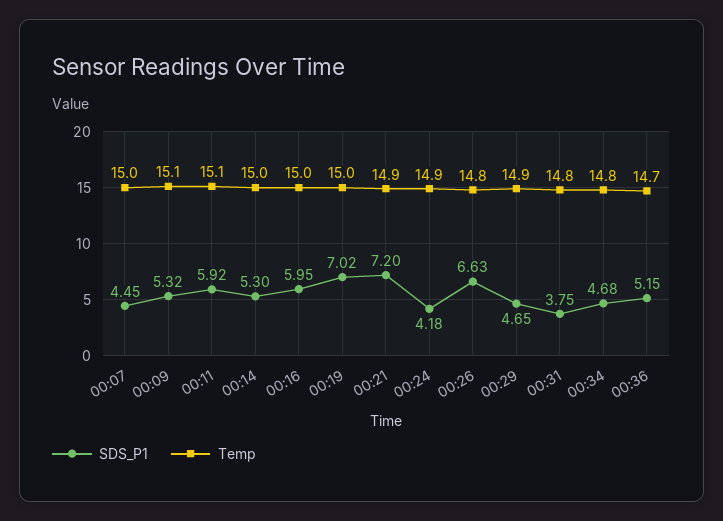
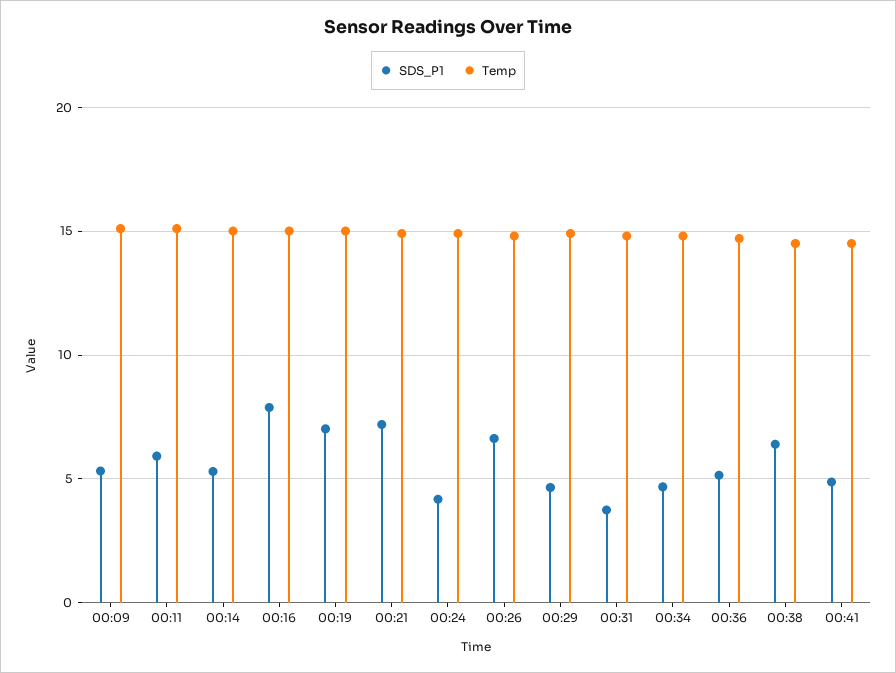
SDS_P1, 00:07: 4.45 -> none
Temp, 00:07: 15 -> none
SDS_P1, 00:16: 5.95 -> 8
SDS_P1, 00:38: none -> 6.5
Temp, 00:38: none -> 14.5
SDS_P1, 00:41: none -> 5
Temp, 00:41: none -> 14.5

